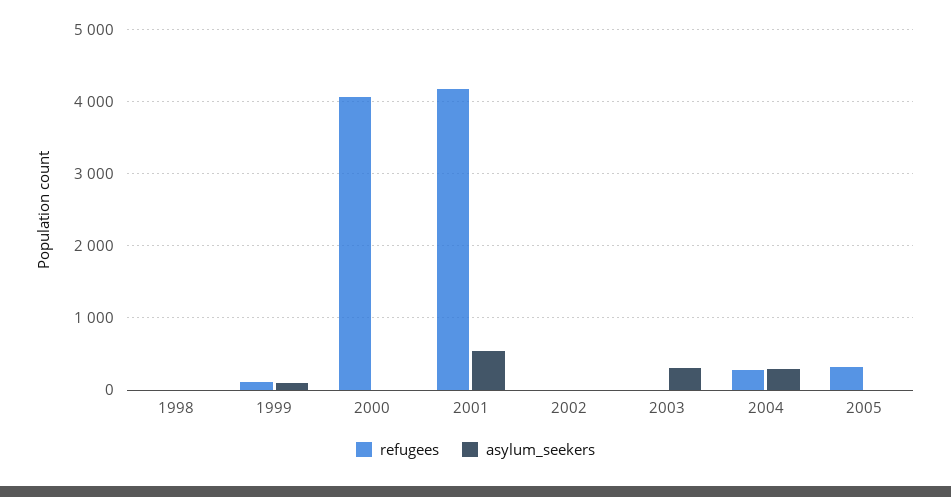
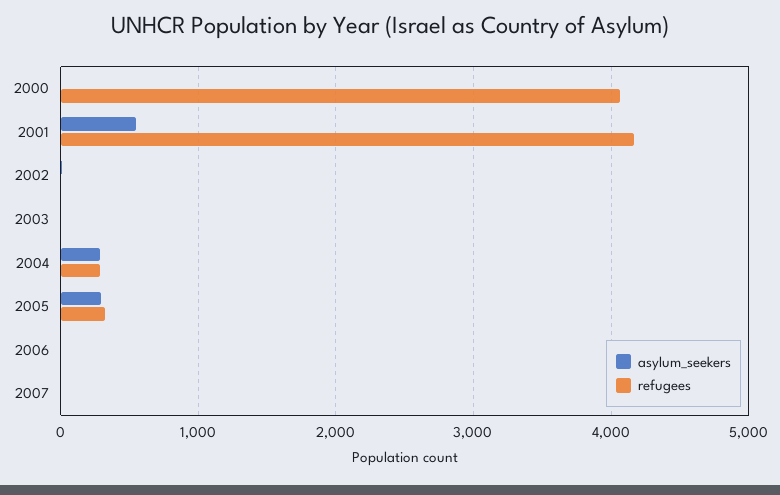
refugees, 1998: 0 -> none
asylum_seekers, 1998: 0 -> none
refugees, 1999: 100 -> none
asylum_seekers, 1999: 100 -> none
asylum_seekers, 2003: 300 -> 0
asylum_seekers, 2005: 0 -> 300
asylum_seekers, 2006: none -> 0
refugees, 2006: none -> 0
asylum_seekers, 2007: none -> 0
refugees, 2007: none -> 0

